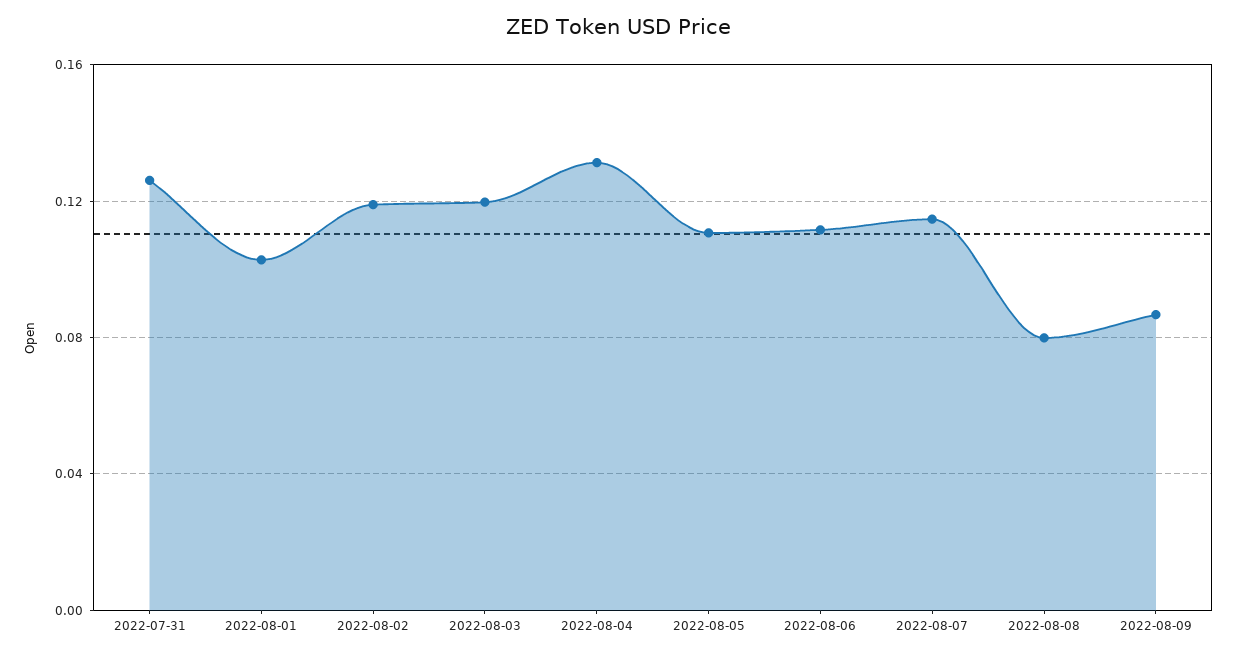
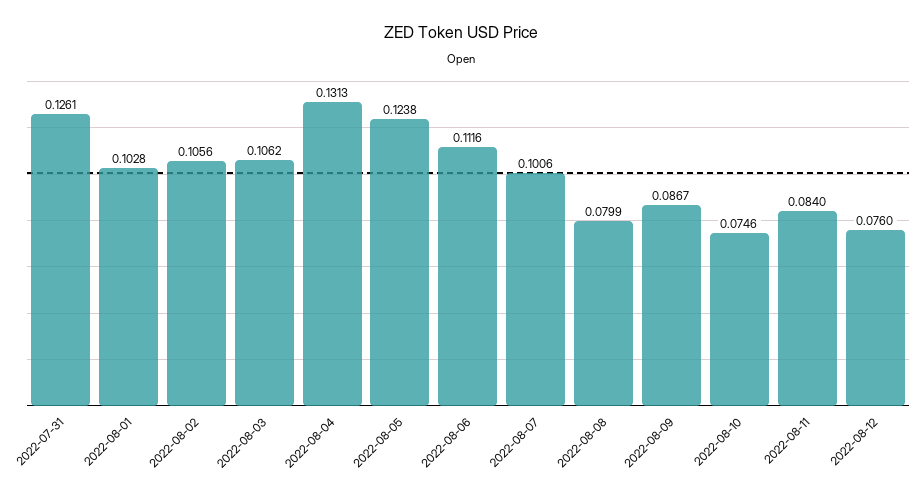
2022-08-02: 0.12 -> 0.1056
2022-08-03: 0.12 -> 0.1062
2022-08-05: 0.11 -> 0.1238
2022-08-07: 0.115 -> 0.1006
2022-08-10: none -> 0.0746
2022-08-11: none -> 0.084
2022-08-12: none -> 0.076

